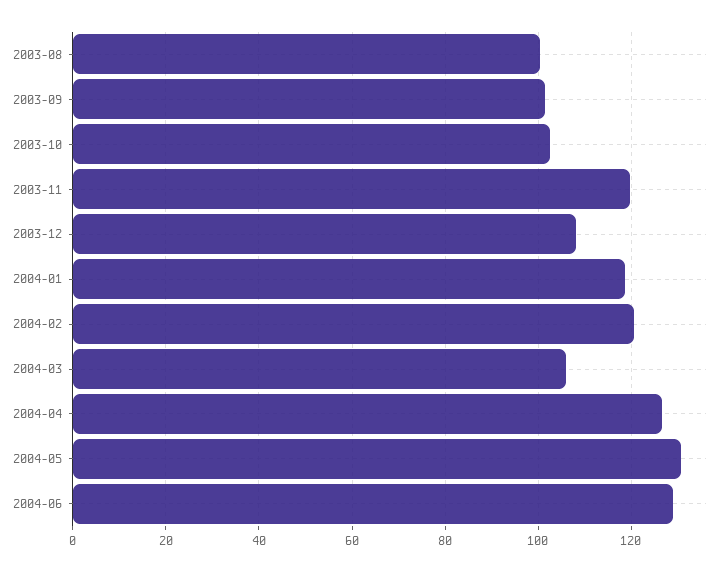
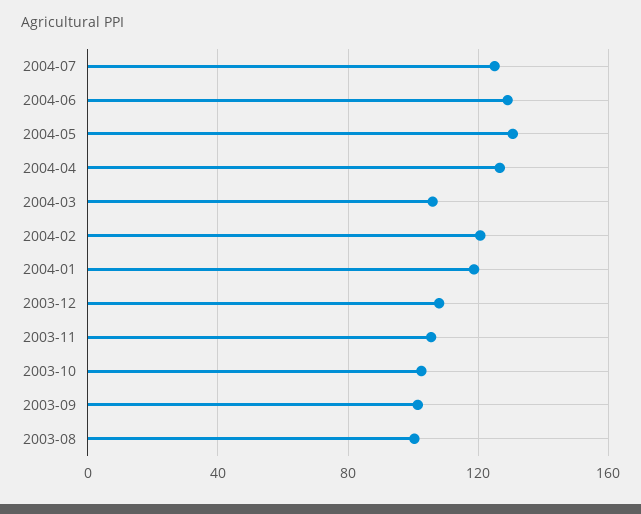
2003-11: 120 -> 105
2004-07: none -> 125

